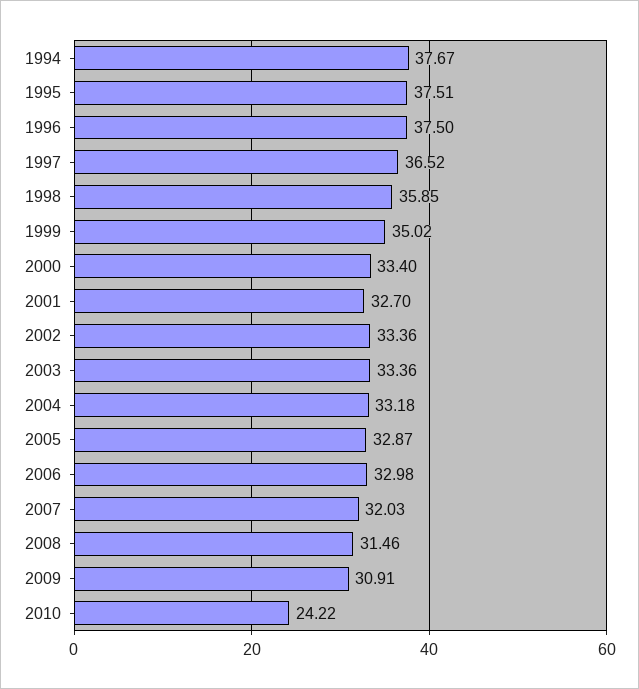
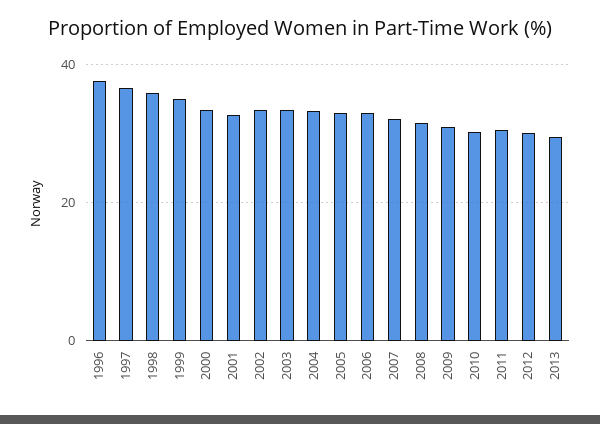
1994: 37.67 -> none
1995: 37.51 -> none
2010: 24.22 -> 30
2011: none -> 30
2012: none -> 30
2013: none -> 30

